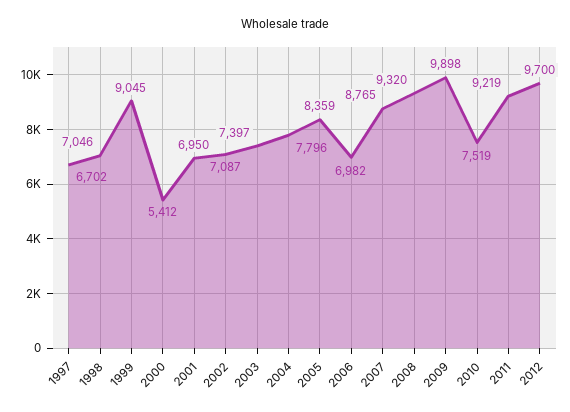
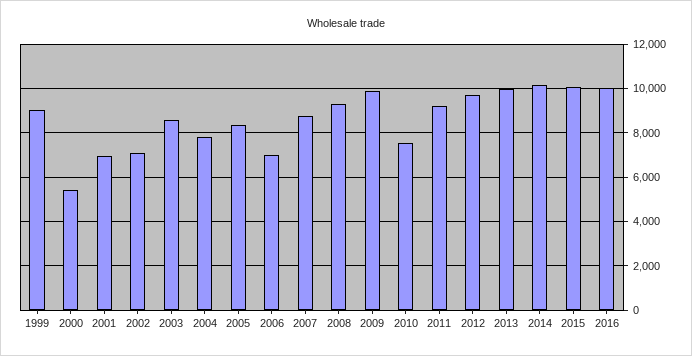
1997: 6702 -> none
1998: 7046 -> none
2003: 7397 -> 8500
2013: none -> 10000
2014: none -> 10000
2015: none -> 10000
2016: none -> 10000

